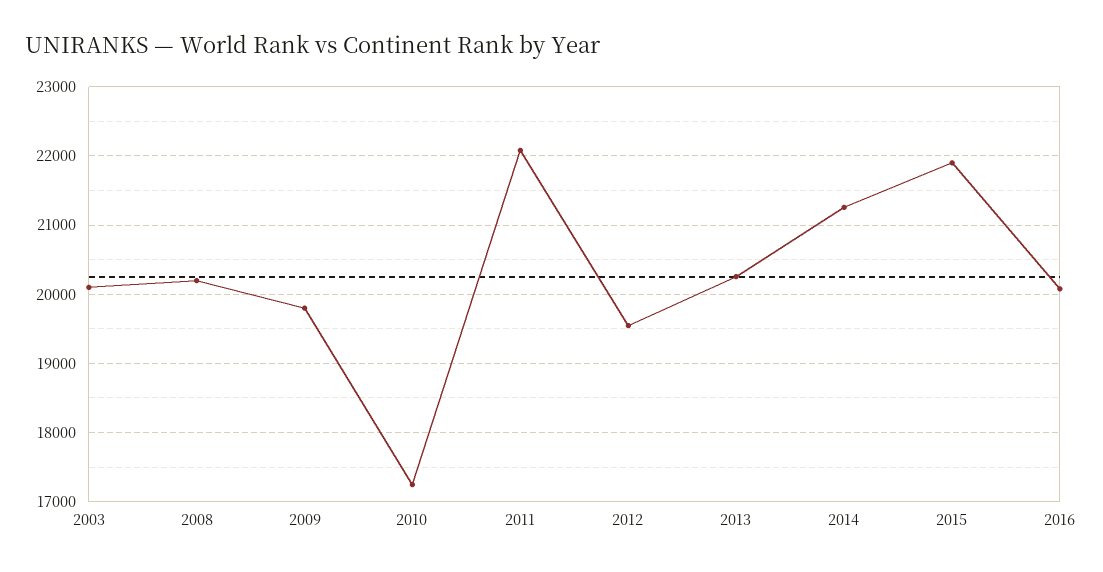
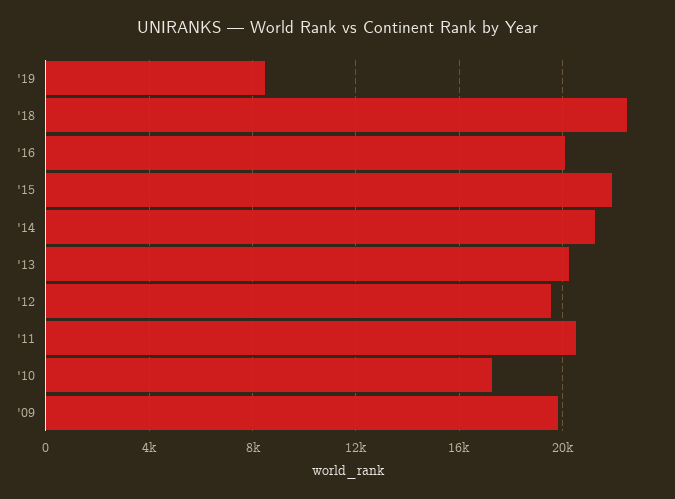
2003: 20100 -> none
2008: 20200 -> none
2011: 22100 -> 20500
'19: none -> 8500
'18: none -> 22500

